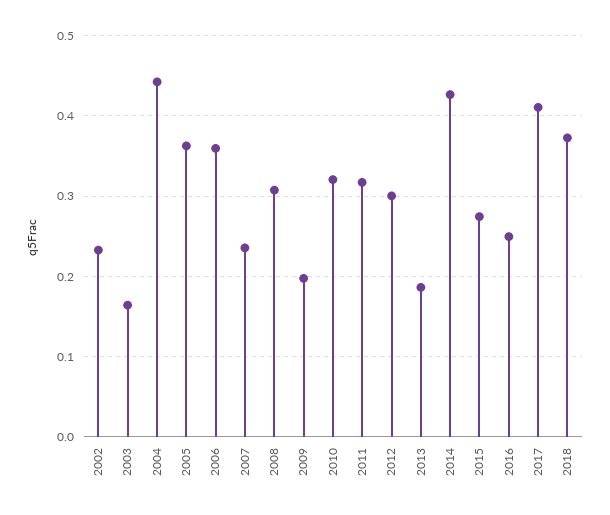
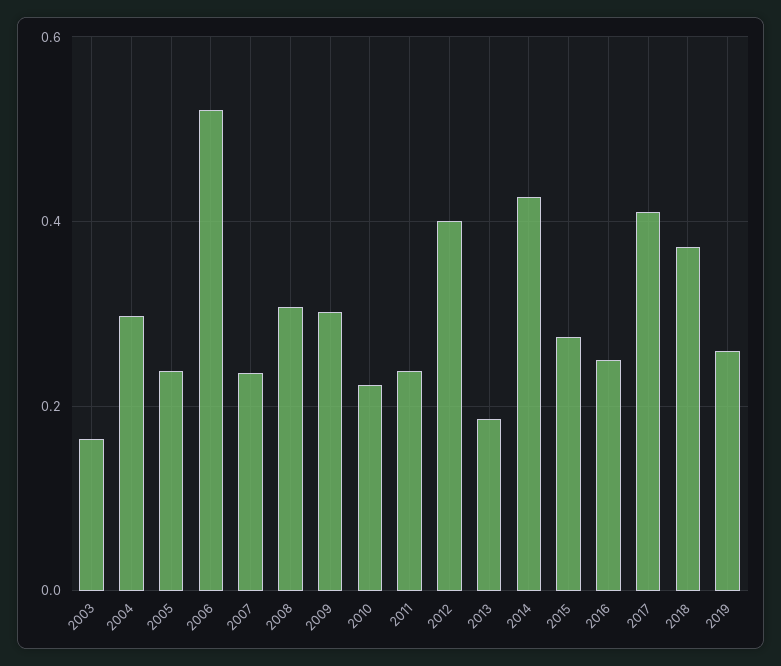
2002: 0.23 -> none
2004: 0.44 -> 0.3
2005: 0.36 -> 0.24
2006: 0.36 -> 0.52
2009: 0.2 -> 0.3
2010: 0.32 -> 0.22
2011: 0.32 -> 0.24
2012: 0.3 -> 0.4
2019: none -> 0.26

